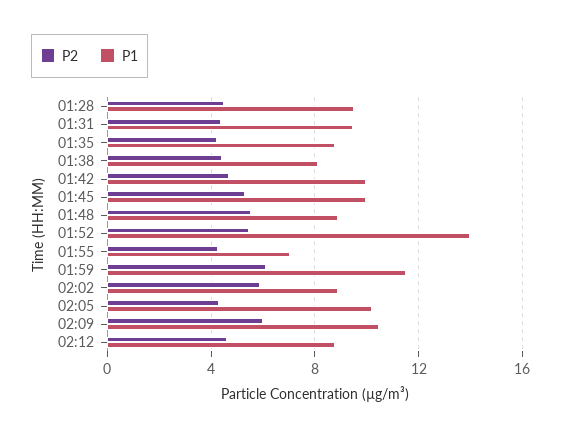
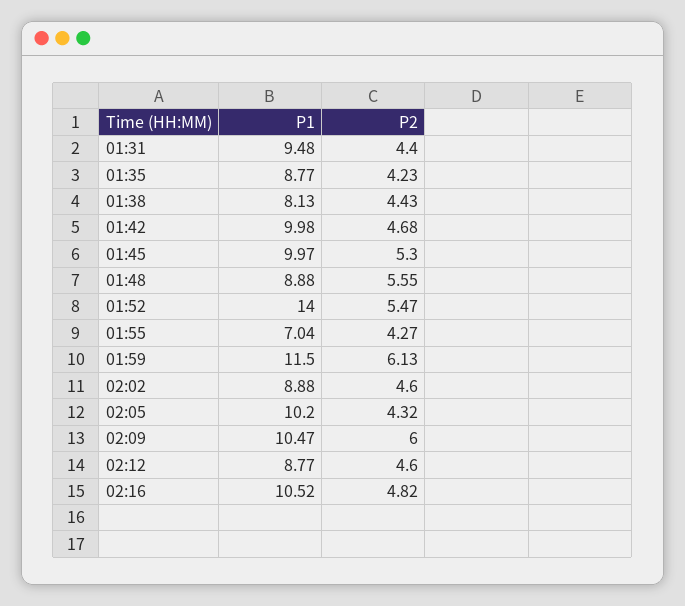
P2, 01:28: 4.5 -> none
P1, 01:28: 9.5 -> none
P2, 02:02: 6 -> 4.6
P1, 02:16: none -> 10.52
P2, 02:16: none -> 4.82

